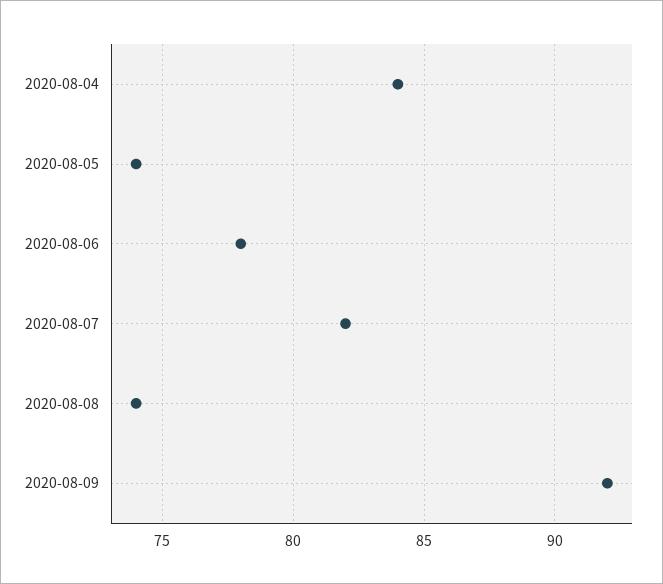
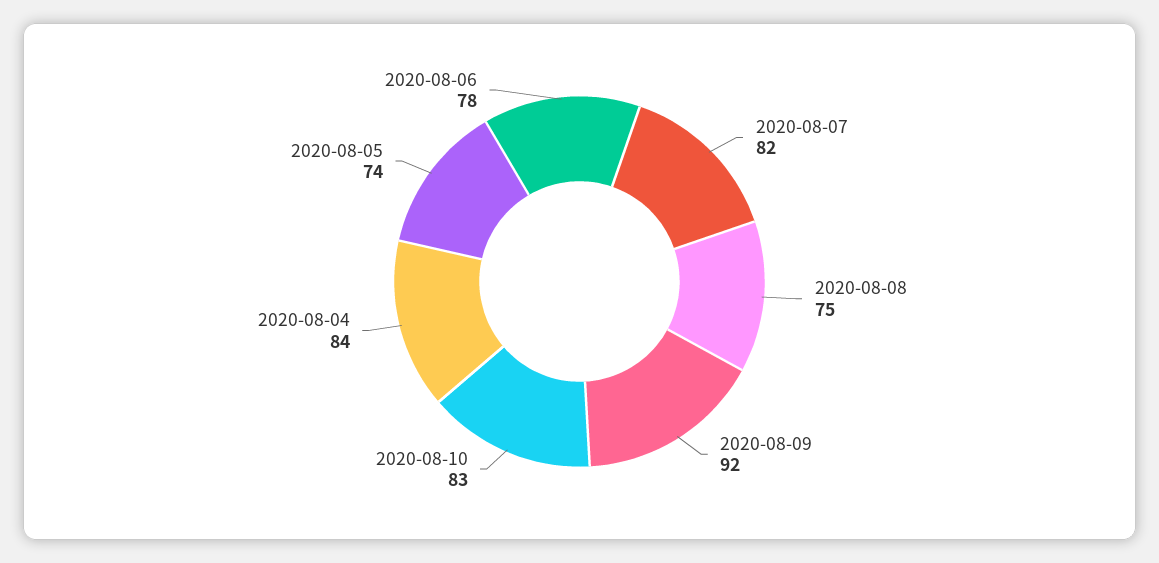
2020-08-08: 74 -> 75
2020-08-10: none -> 83

